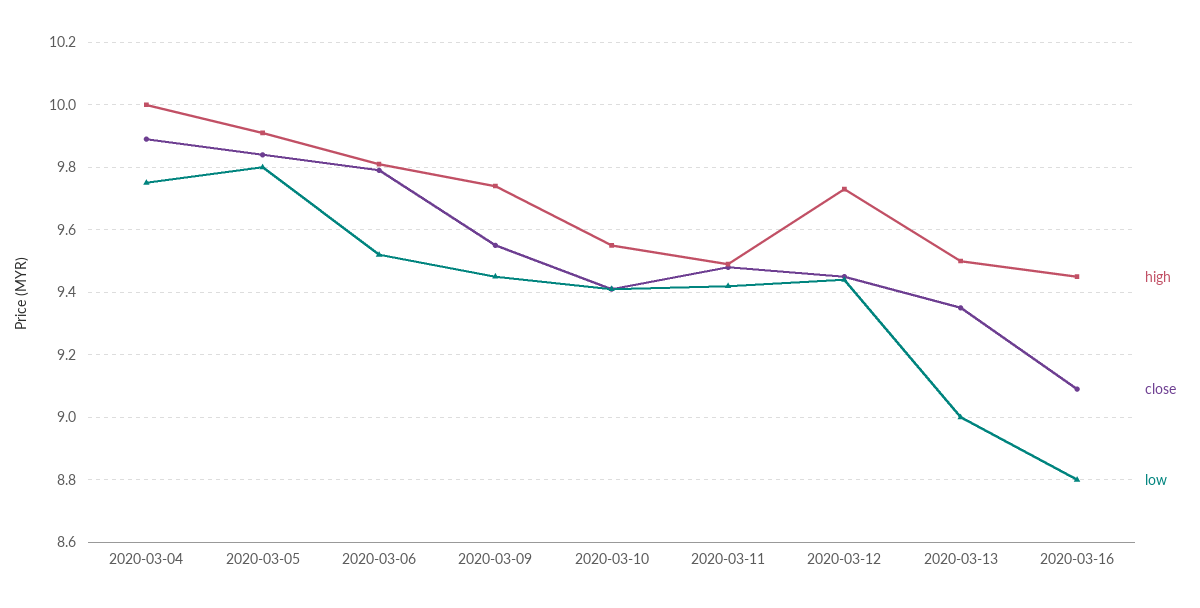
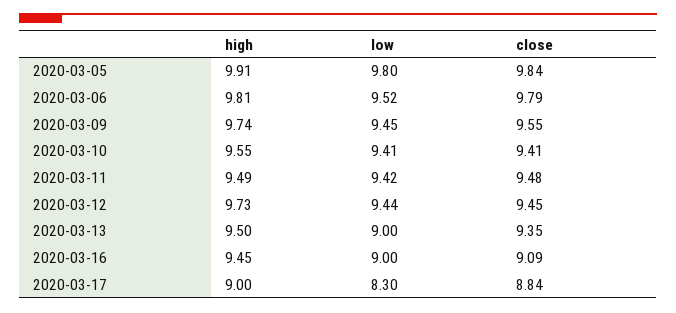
high, 2020-03-04: 10 -> none
close, 2020-03-04: 9.9 -> none
low, 2020-03-04: 9.75 -> none
low, 2020-03-16: 8.8 -> 9
high, 2020-03-17: none -> 9
low, 2020-03-17: none -> 8.3
close, 2020-03-17: none -> 8.84

